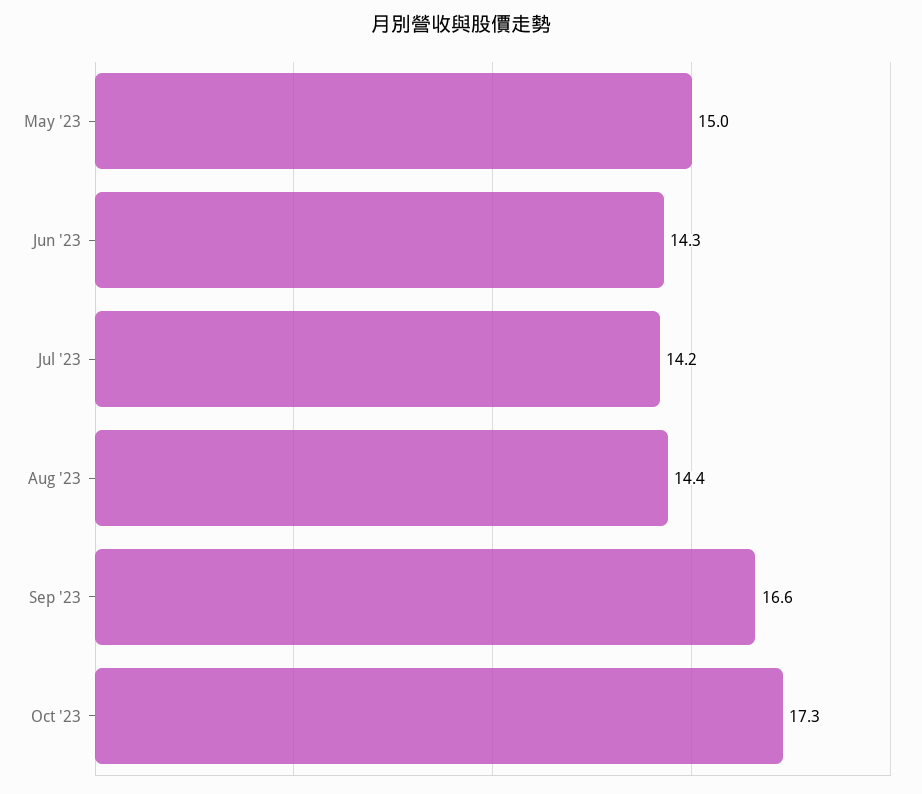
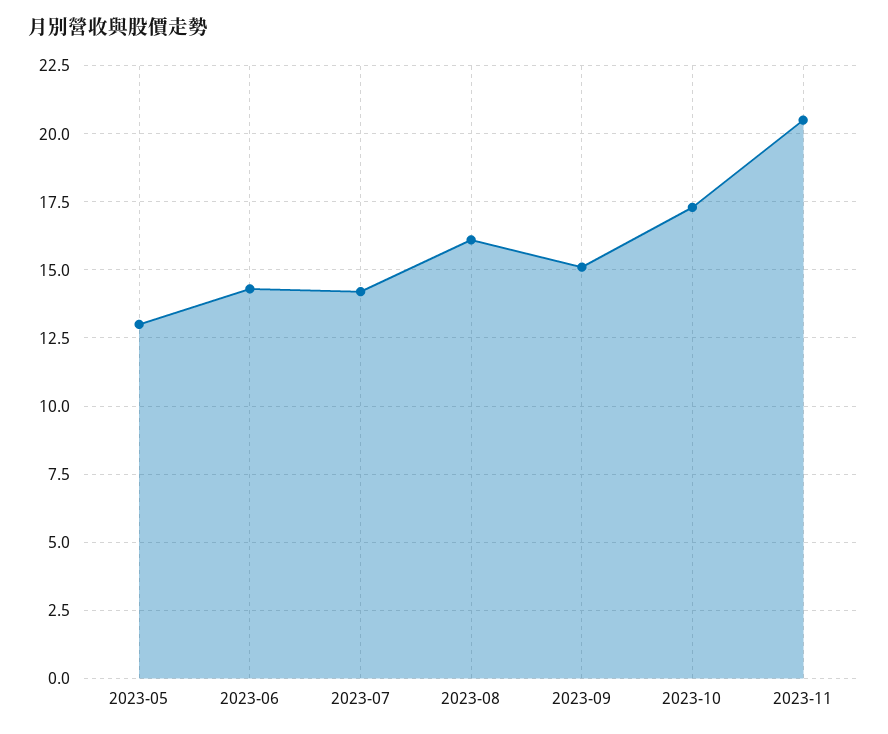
May '23: 15 -> 13
Aug '23: 14.4 -> 16
Sep '23: 16.6 -> 15
2023-11: none -> 20.5

